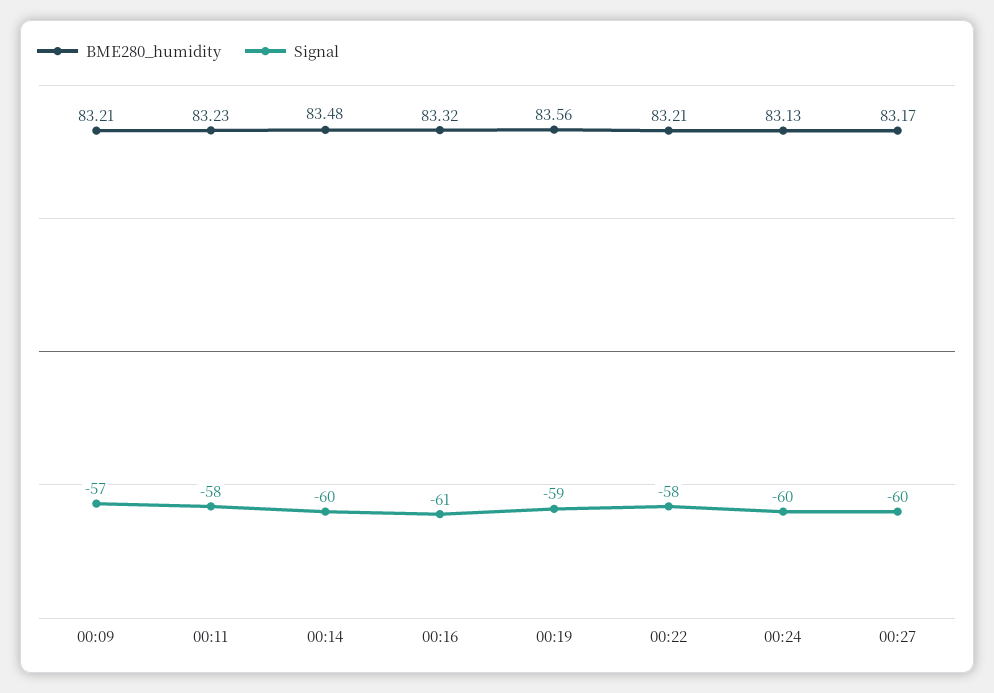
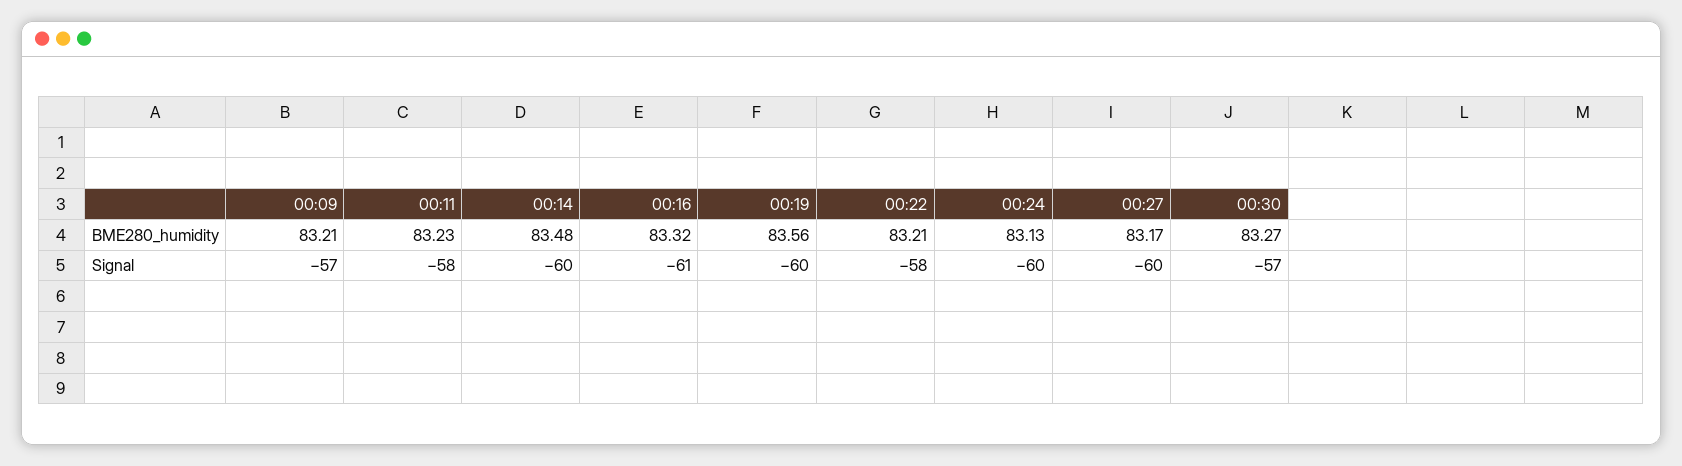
Signal, 00:19: -59 -> -60
BME280_humidity, 00:30: none -> 83.27
Signal, 00:30: none -> -57

